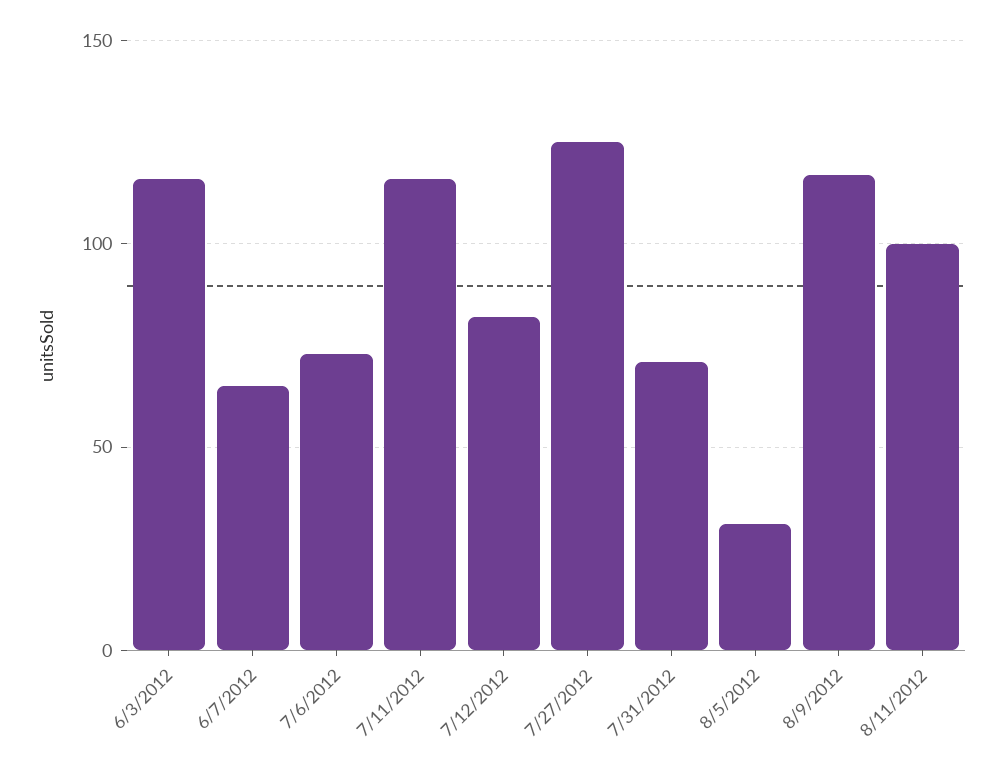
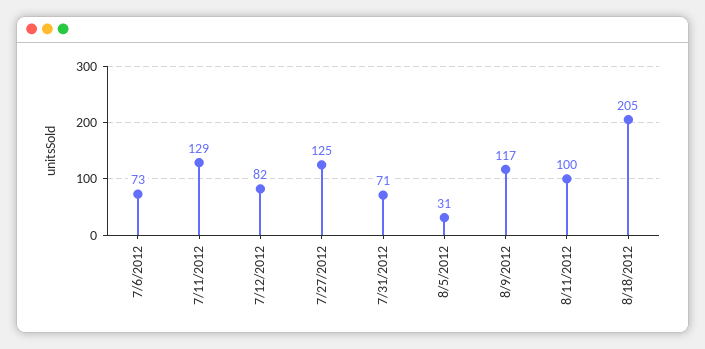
6/3/2012: 115 -> none
6/7/2012: 65 -> none
7/11/2012: 115 -> 129
8/18/2012: none -> 205

